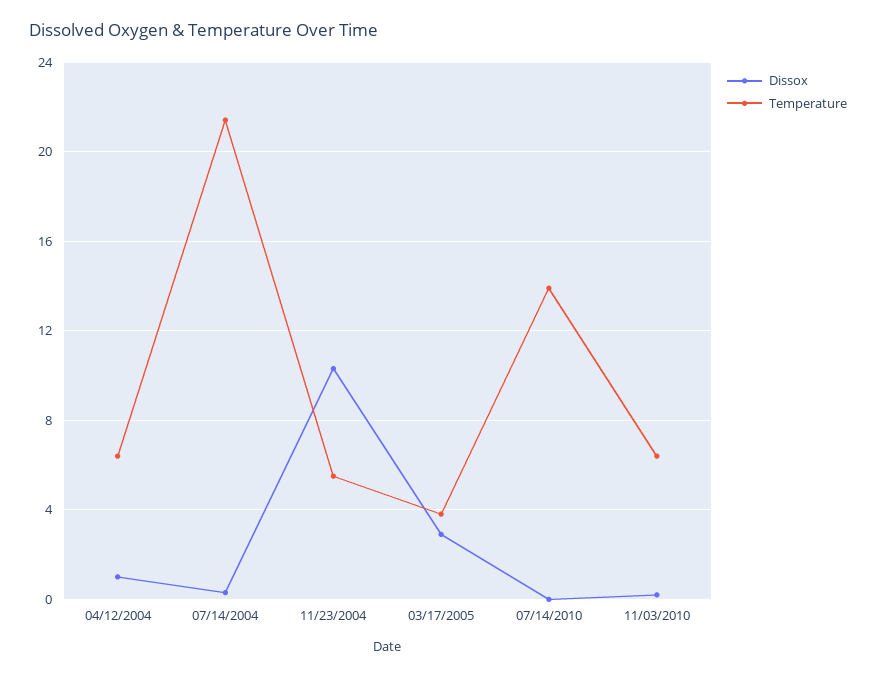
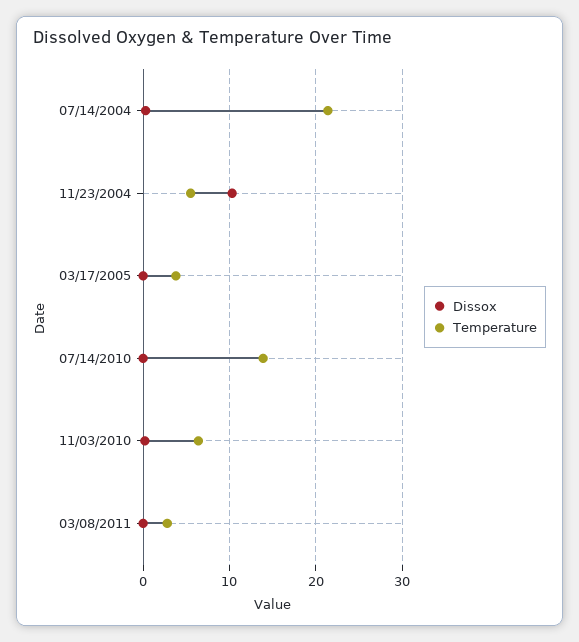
Dissox, 04/12/2004: 1 -> none
Temperature, 04/12/2004: 6.5 -> none
Dissox, 03/17/2005: 3 -> 0
Dissox, 03/08/2011: none -> 0
Temperature, 03/08/2011: none -> 3

